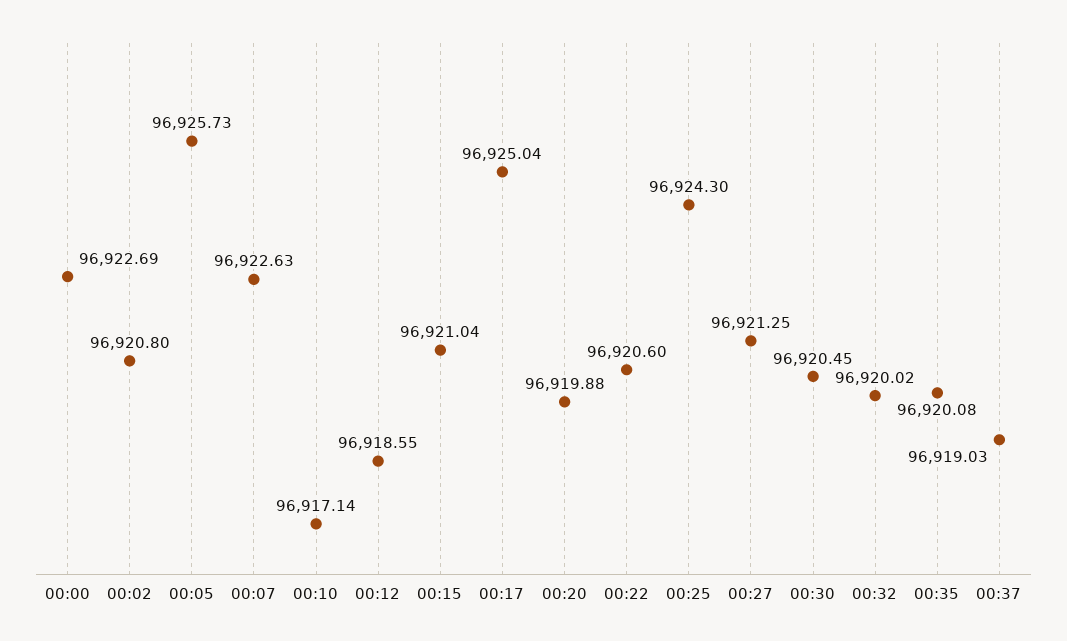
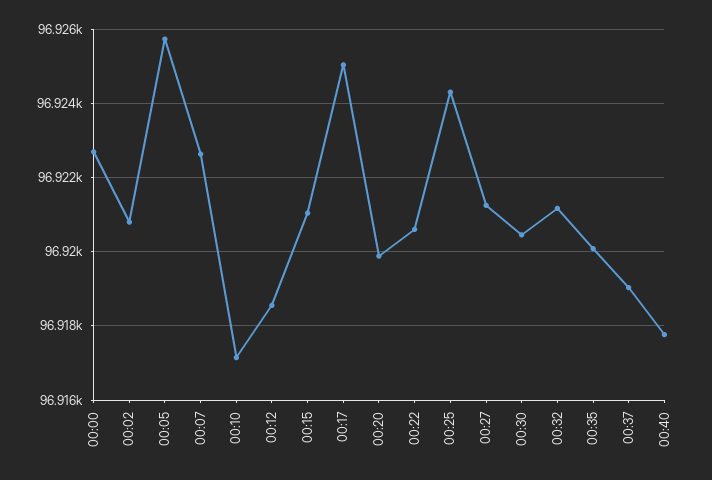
00:32: 96920.02 -> 96921.2
00:40: none -> 96917.8

